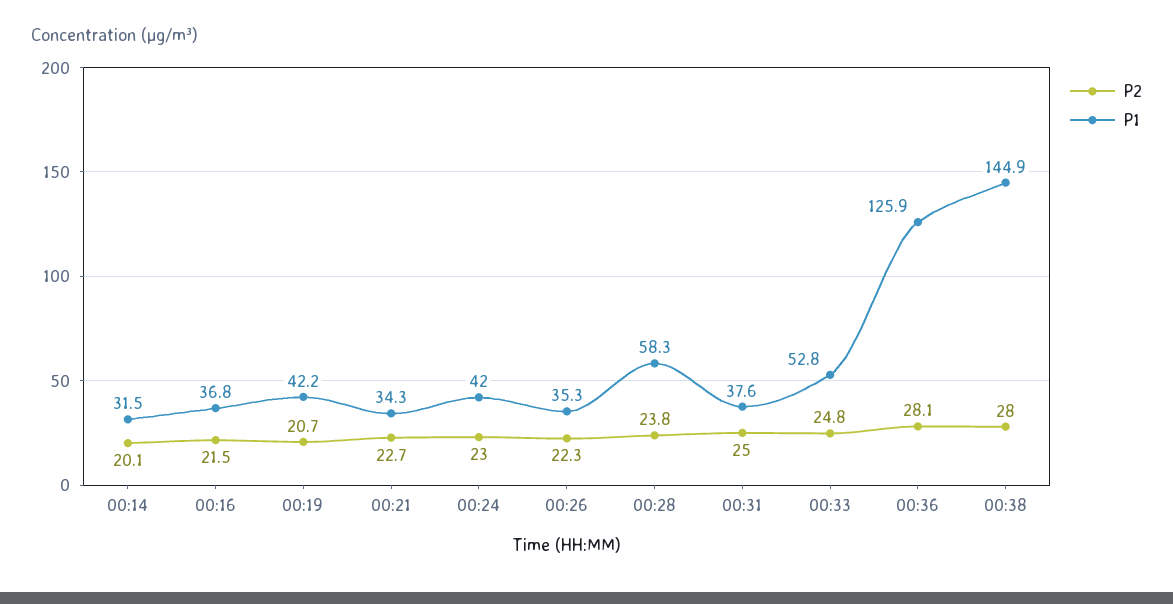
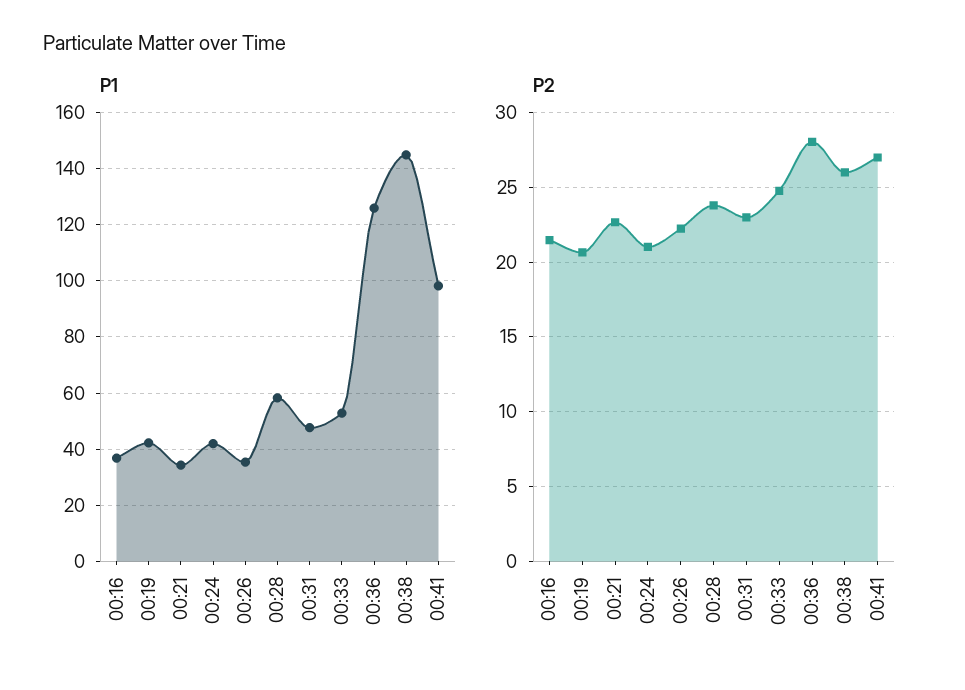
P2, 00:14: 20.1 -> none
P1, 00:14: 31.5 -> none
P2, 00:24: 23 -> 21
P2, 00:31: 25 -> 23
P1, 00:31: 37.6 -> 47.5
P2, 00:38: 28 -> 26
P1, 00:41: none -> 97.5
P2, 00:41: none -> 27

